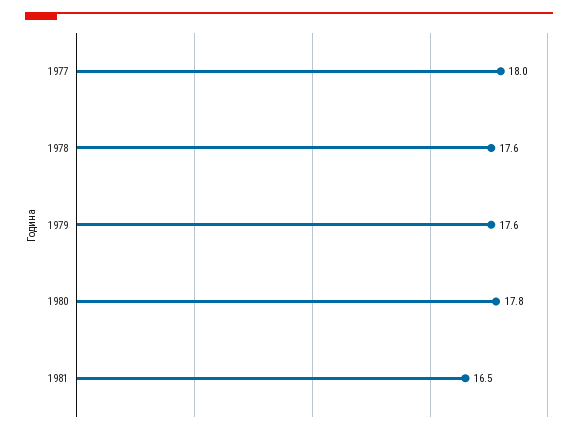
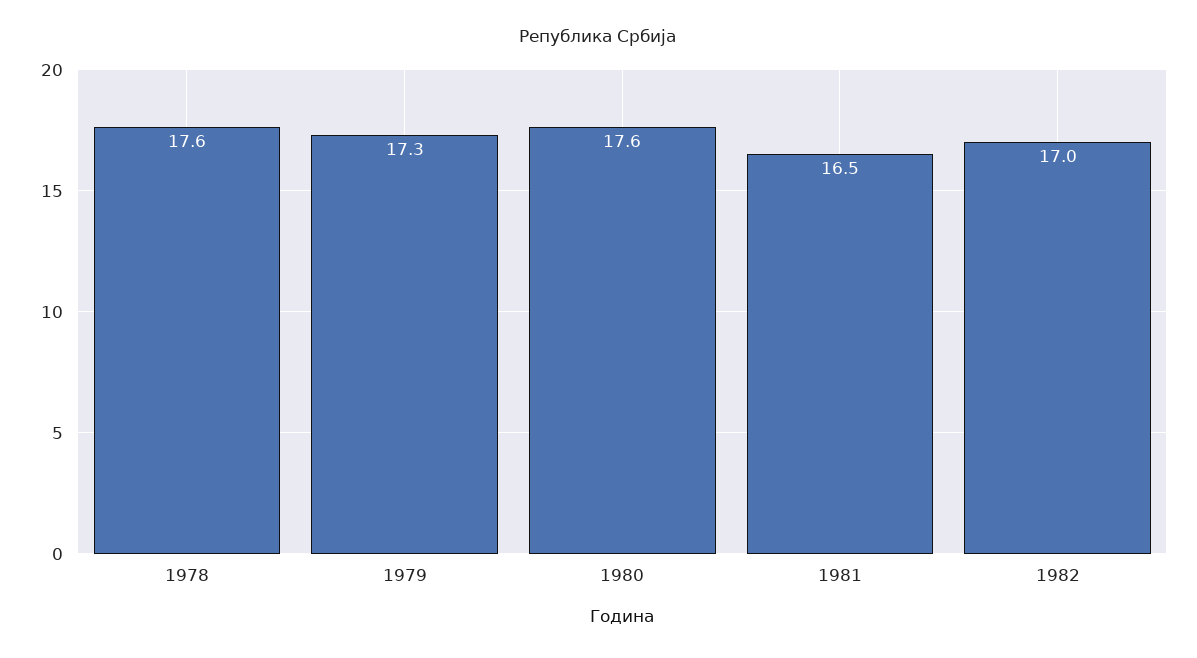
1977: 18 -> none
1979: 17.6 -> 17.3
1980: 17.8 -> 17.6
1982: none -> 17

